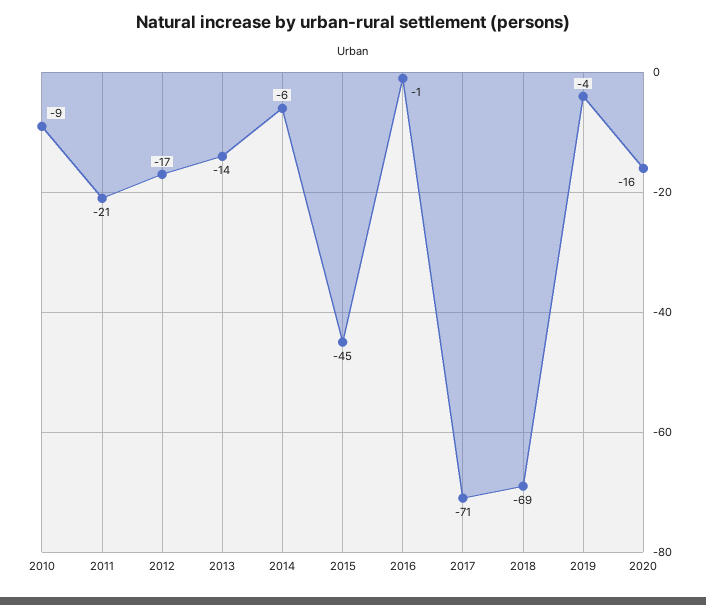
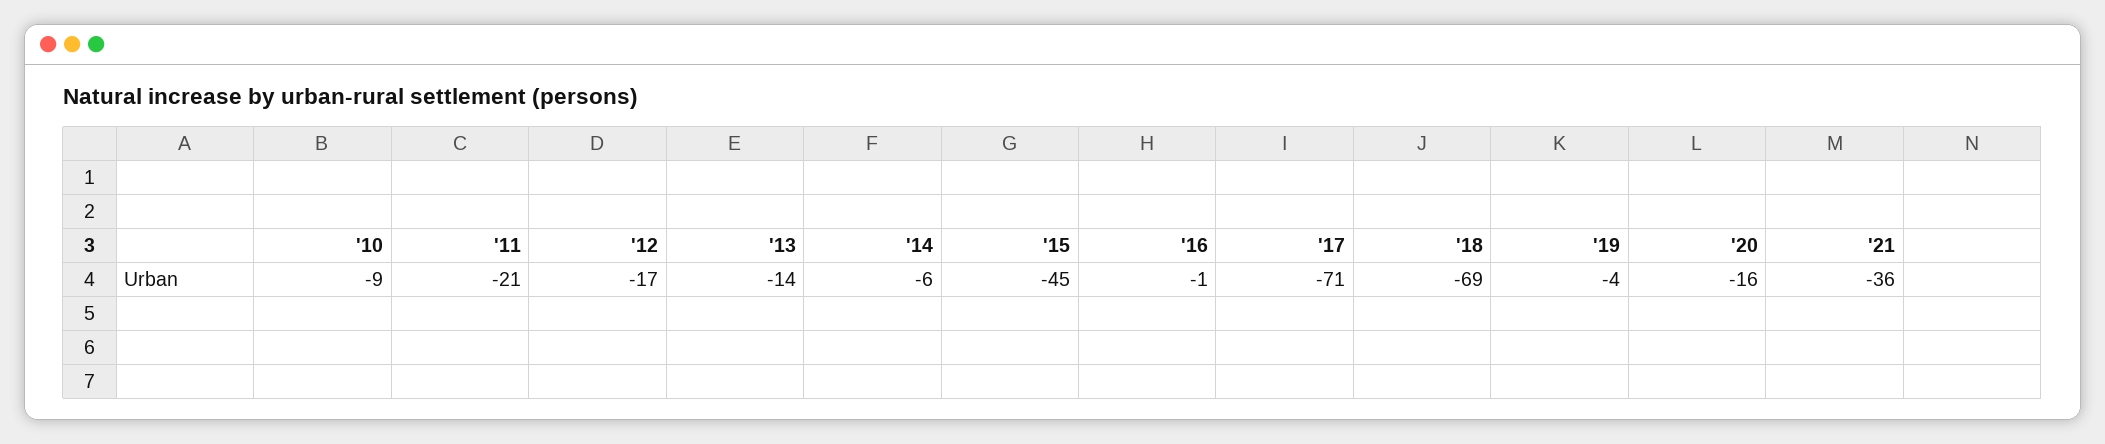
'21: none -> -36

